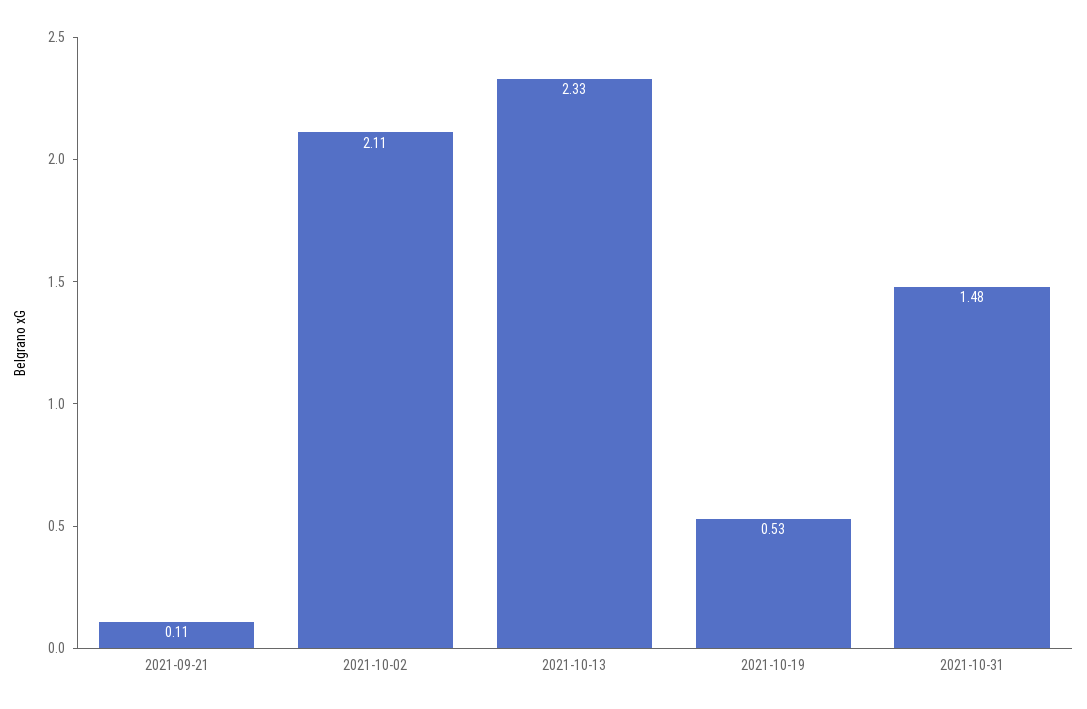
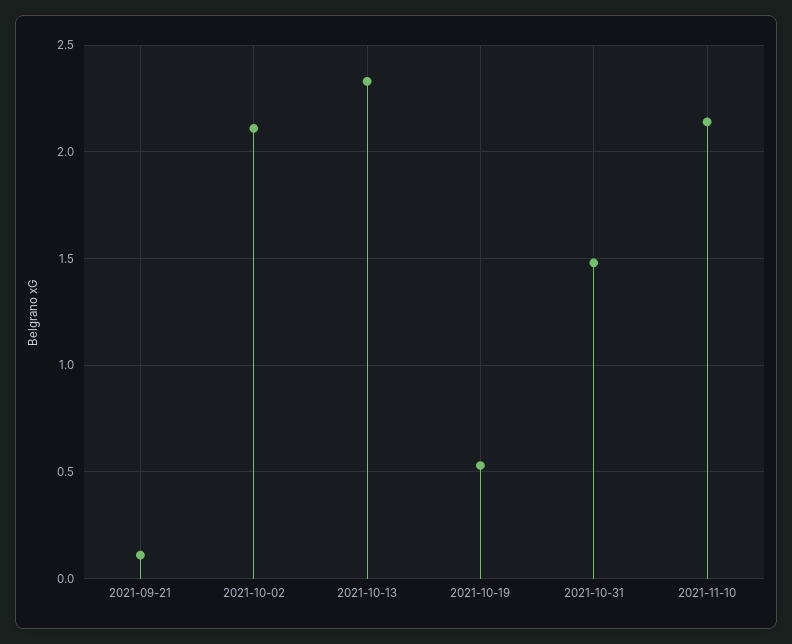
2021-11-10: none -> 2.15

